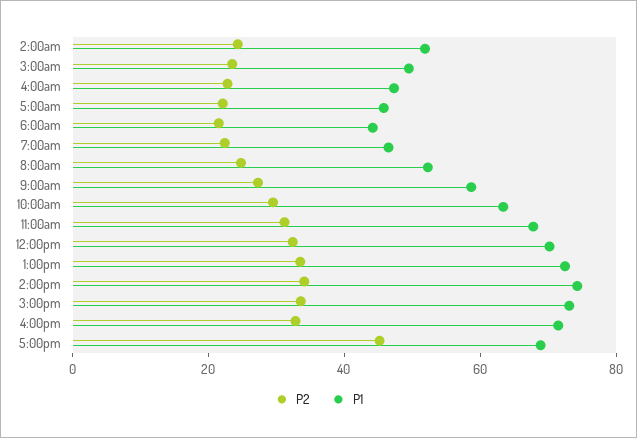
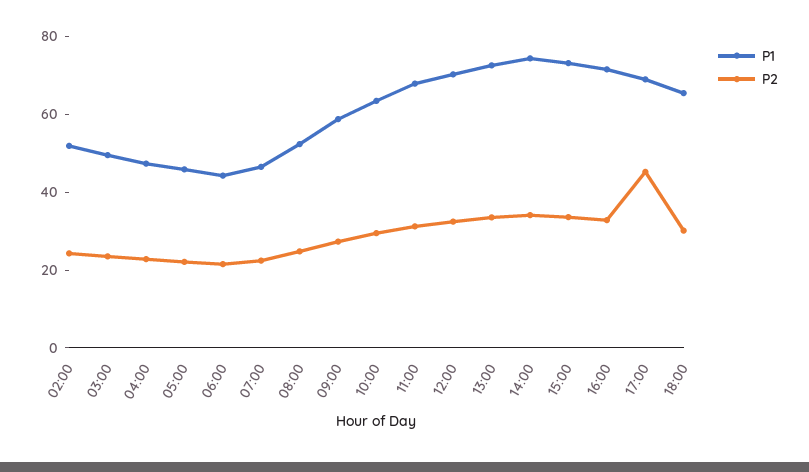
P1, 18:00: none -> 65
P2, 18:00: none -> 30

